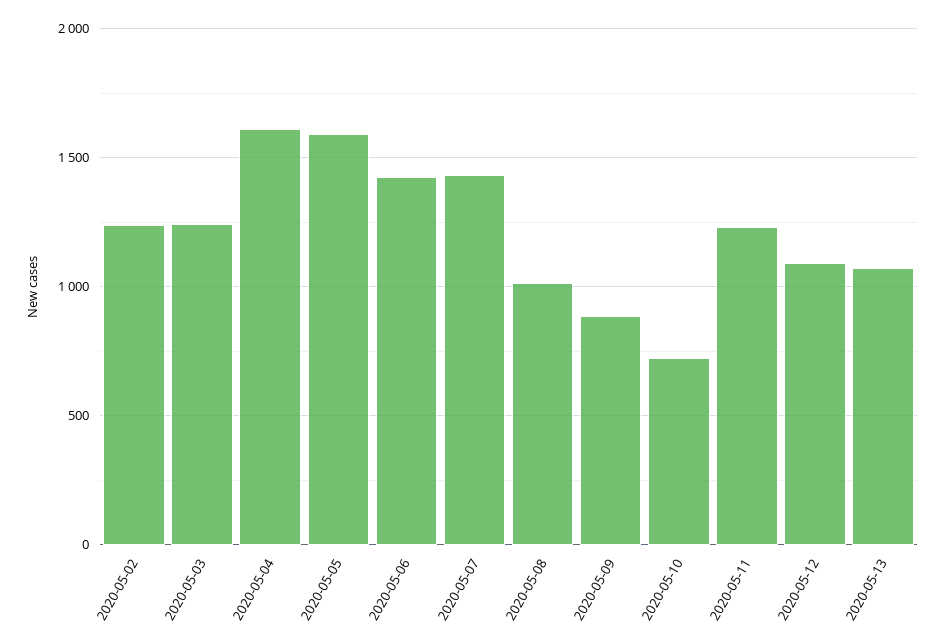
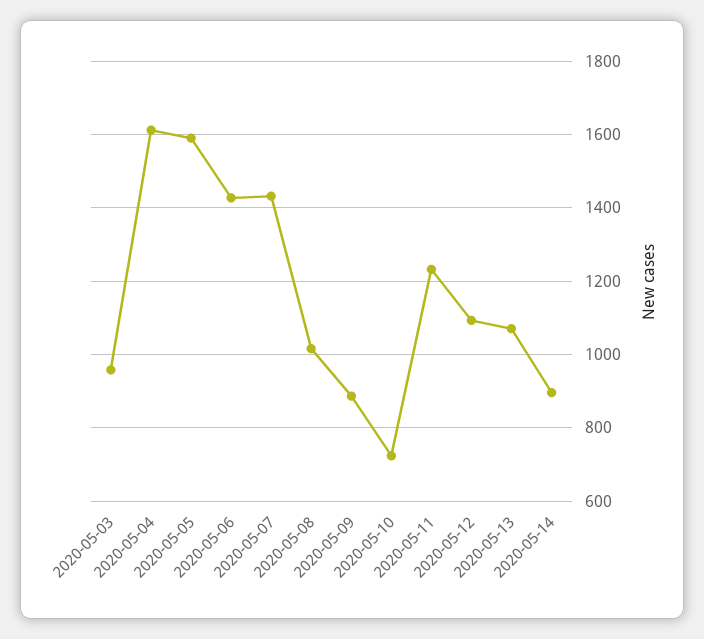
2020-05-02: 1250 -> none
2020-05-03: 1250 -> 960
2020-05-14: none -> 900

